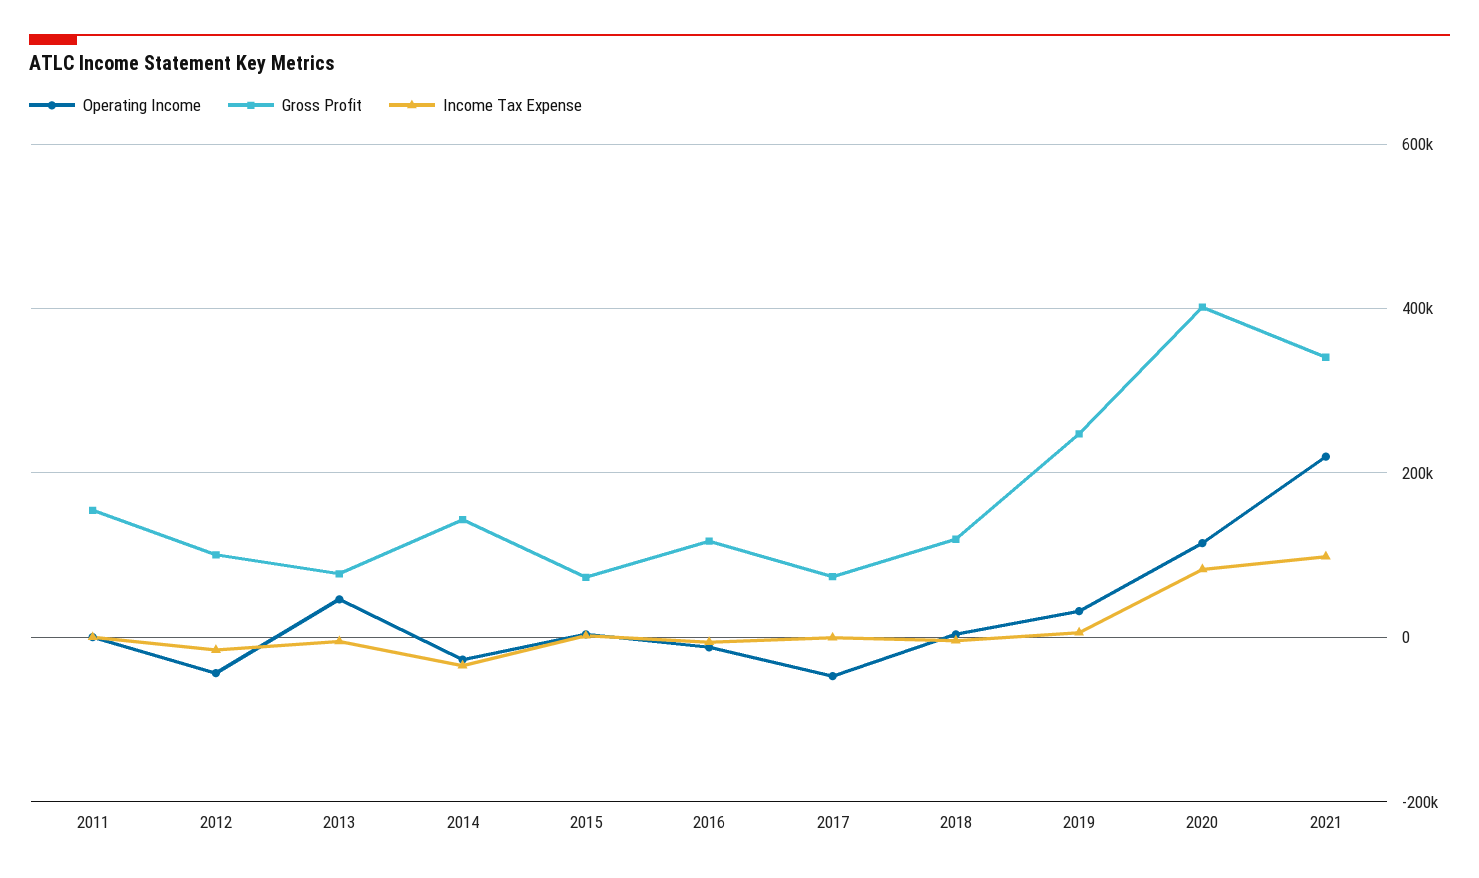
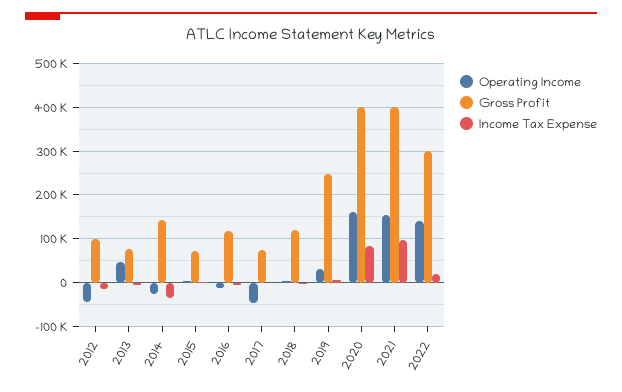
Operating Income, 2011: 0 -> none
Gross Profit, 2011: 160000 -> none
Income Tax Expense, 2011: 0 -> none
Operating Income, 2020: 120000 -> 160000
Operating Income, 2021: 220000 -> 160000
Gross Profit, 2021: 340000 -> 400000
Operating Income, 2022: none -> 140000
Gross Profit, 2022: none -> 300000
Income Tax Expense, 2022: none -> 20000

